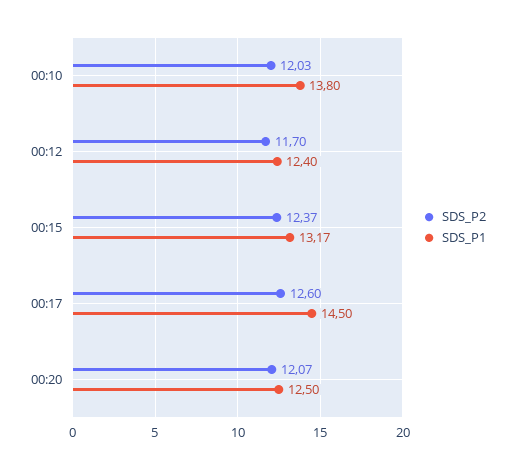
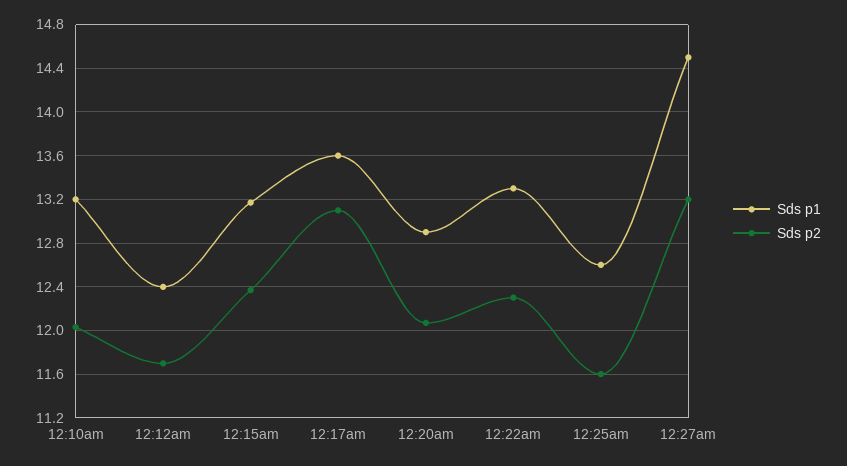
SDS_P1, 00:10: 13.8 -> 13.2
SDS_P2, 00:17: 12.6 -> 13.1
SDS_P1, 00:17: 14.5 -> 13.6
SDS_P1, 00:20: 12.5 -> 12.9
SDS_P1, 12:22am: none -> 13.3
SDS_P2, 12:22am: none -> 12.3
SDS_P1, 12:25am: none -> 12.6
SDS_P2, 12:25am: none -> 11.6
SDS_P1, 12:27am: none -> 14.5
SDS_P2, 12:27am: none -> 13.2

